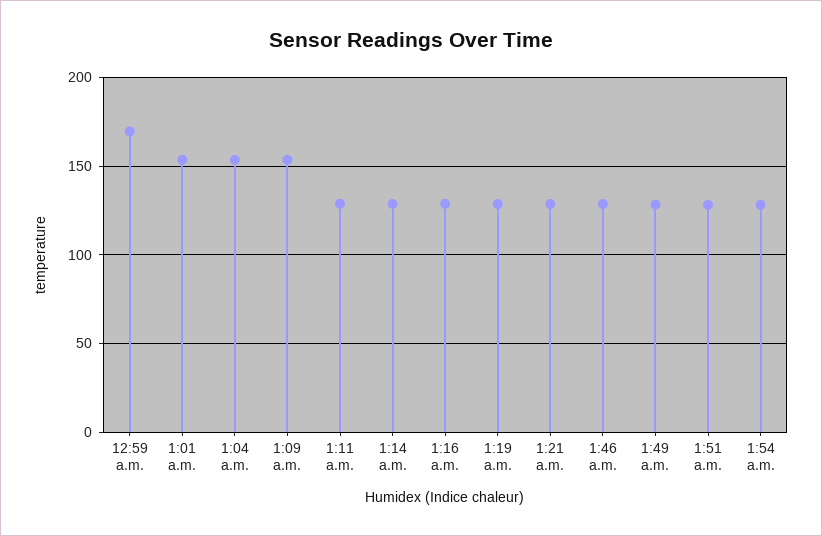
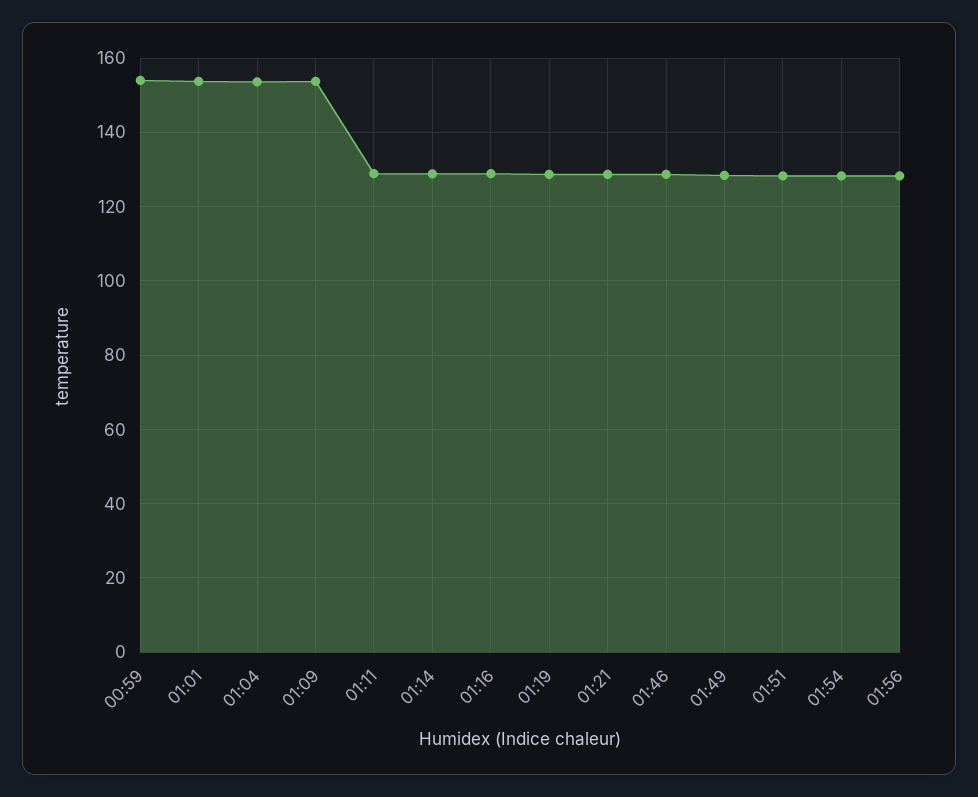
12:59 a.m.: 170 -> 154
01:56: none -> 128

